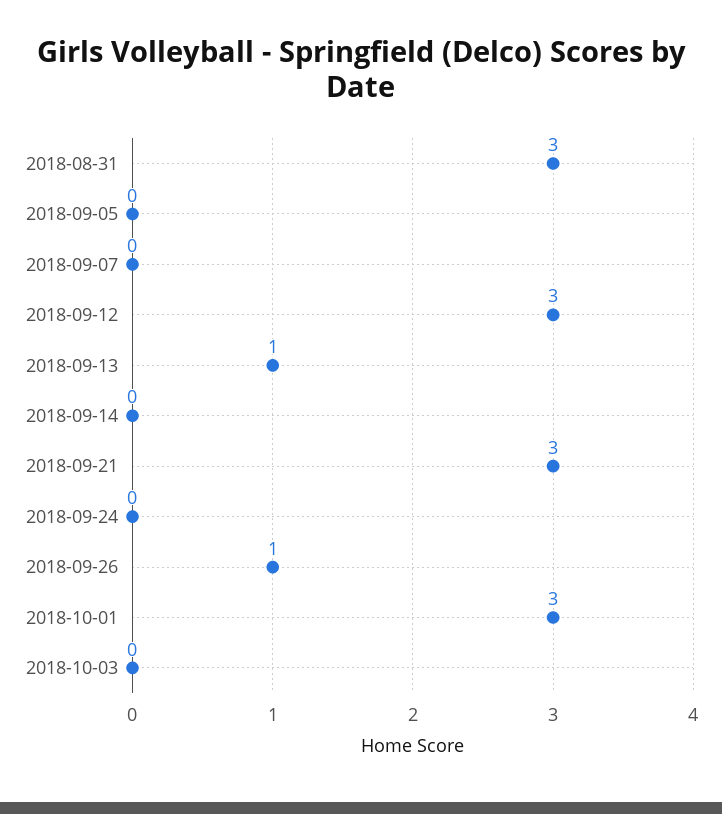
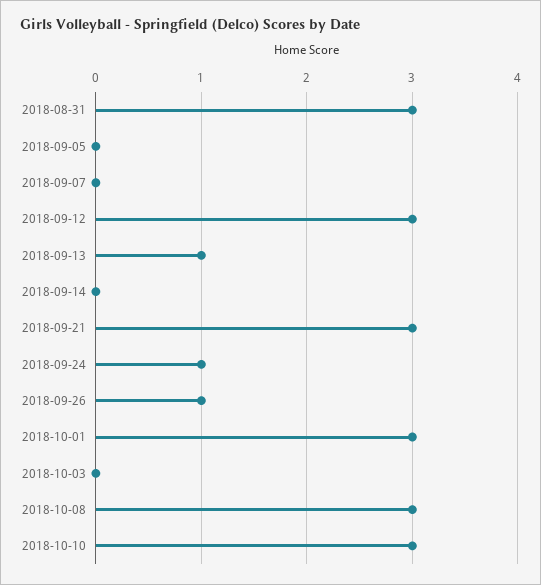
2018-09-24: 0 -> 1
2018-10-08: none -> 3
2018-10-10: none -> 3

